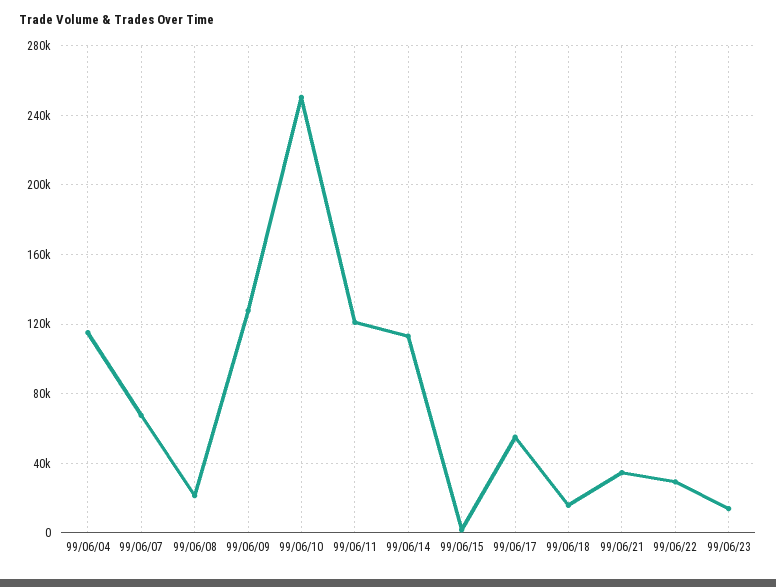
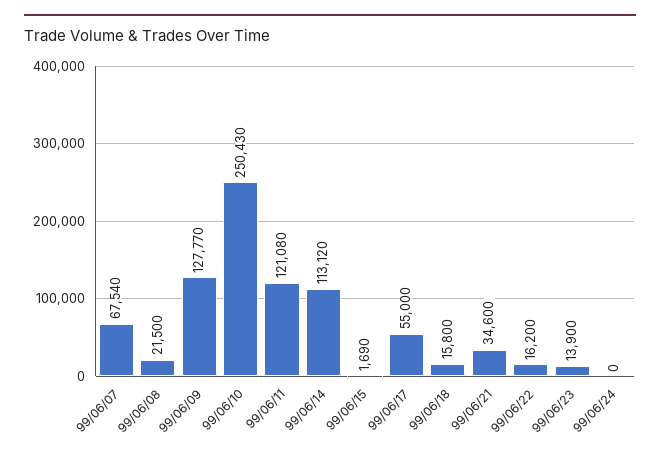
99/06/04: 115000 -> none
99/06/22: 30000 -> 16200
99/06/24: none -> 0

